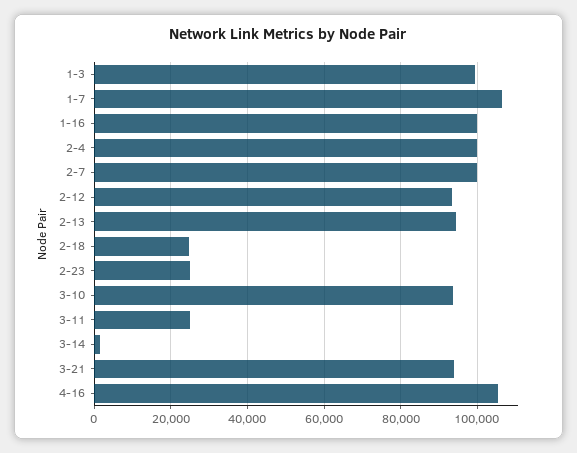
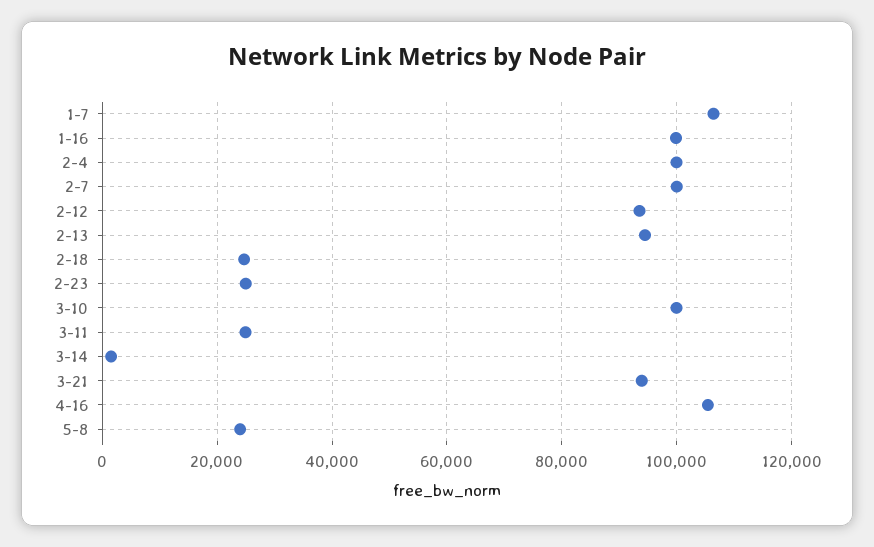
1-3: 100000 -> none
3-10: 94000 -> 100000
5-8: none -> 24000

